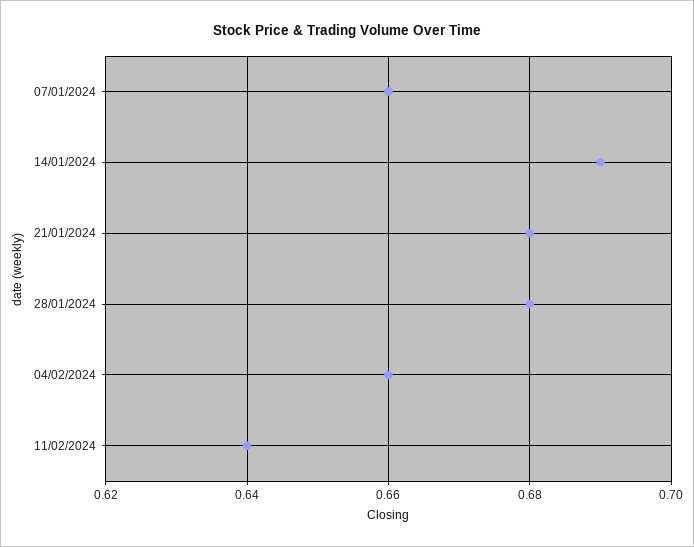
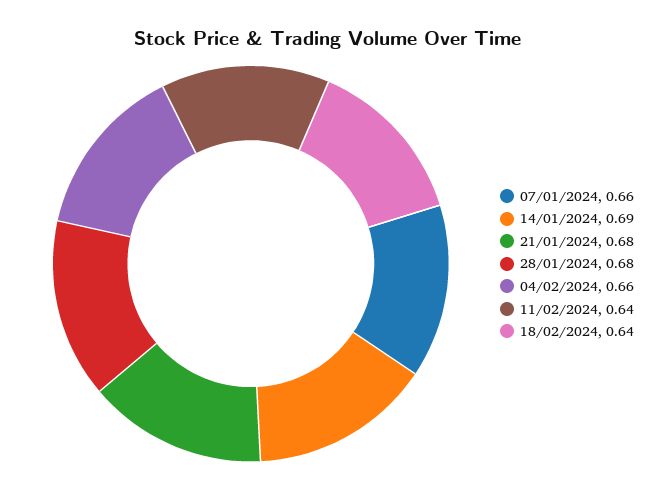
18/02/2024: none -> 0.64

